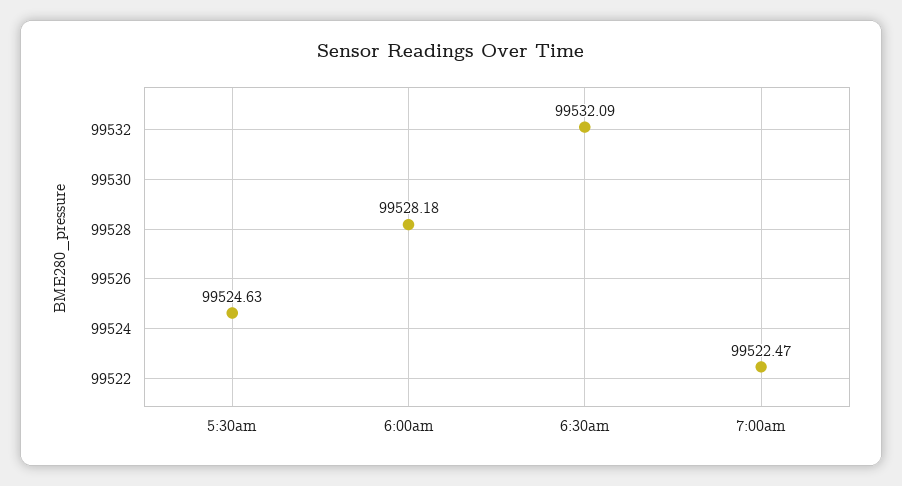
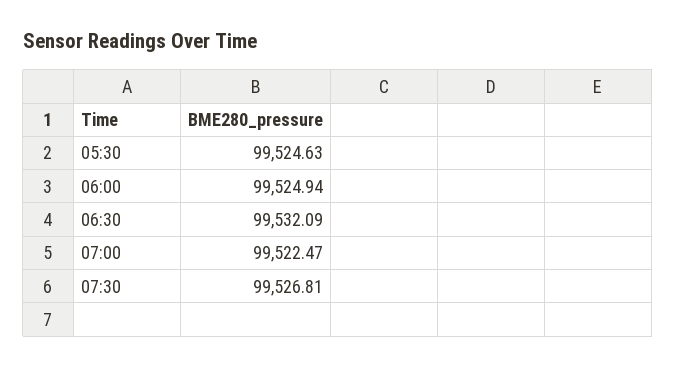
6:00am: 99528.18 -> 99524.94
07:30: none -> 99526.81

